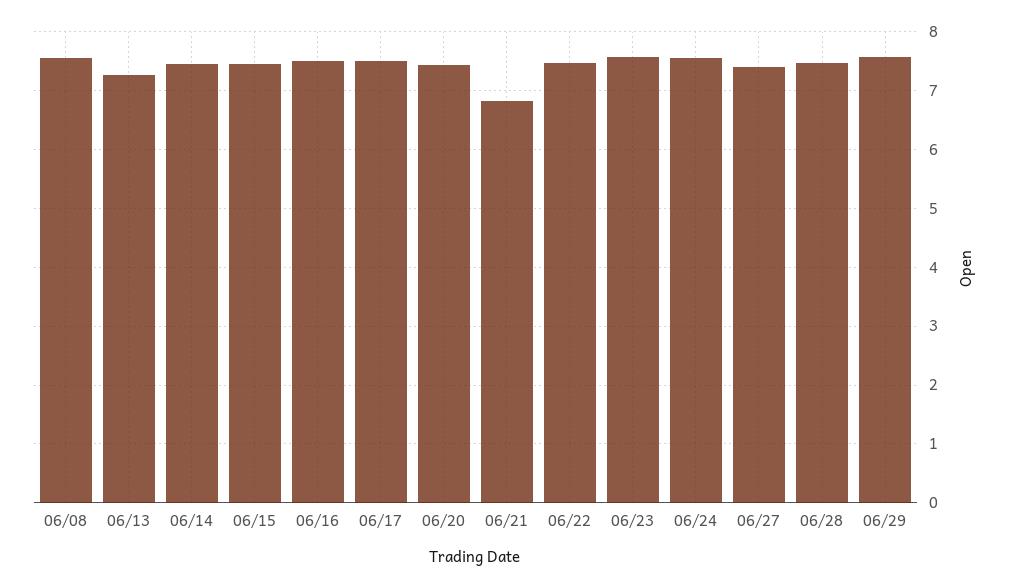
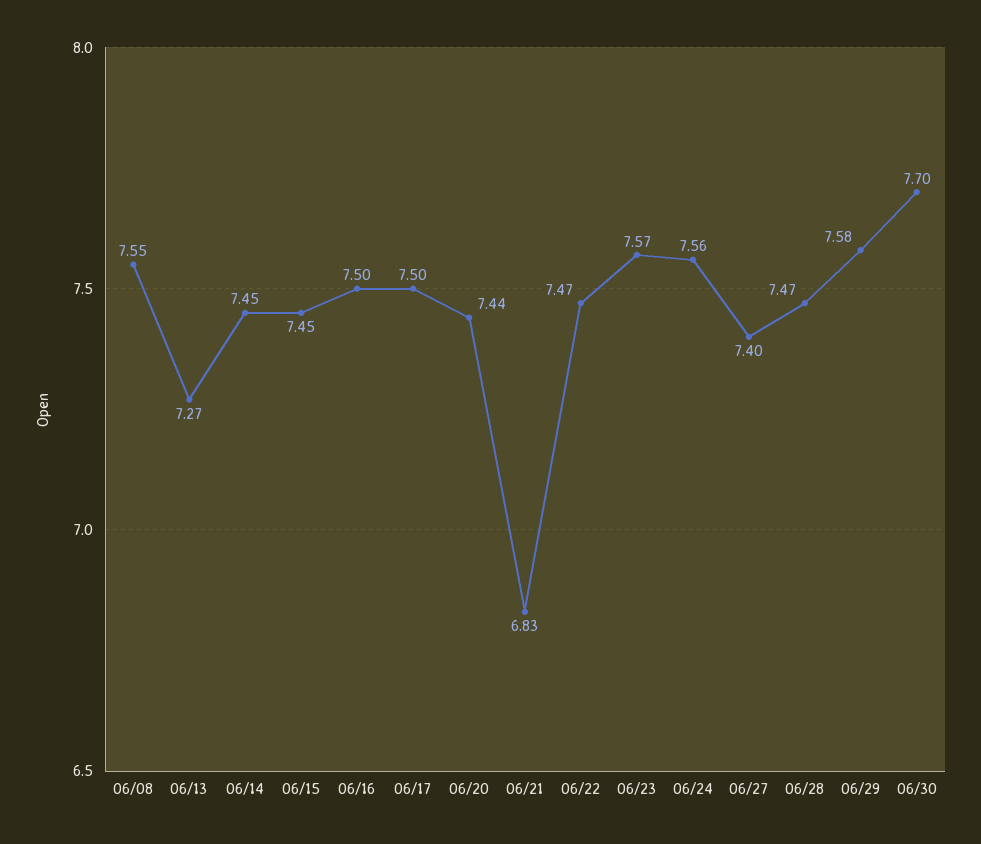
06/30: none -> 7.7

